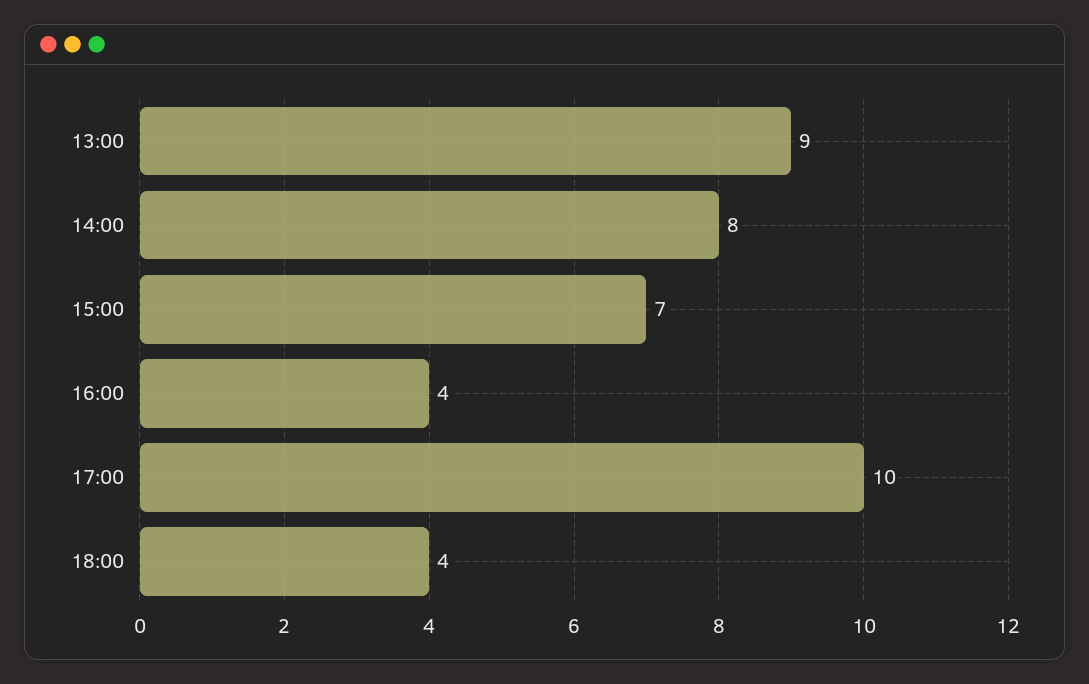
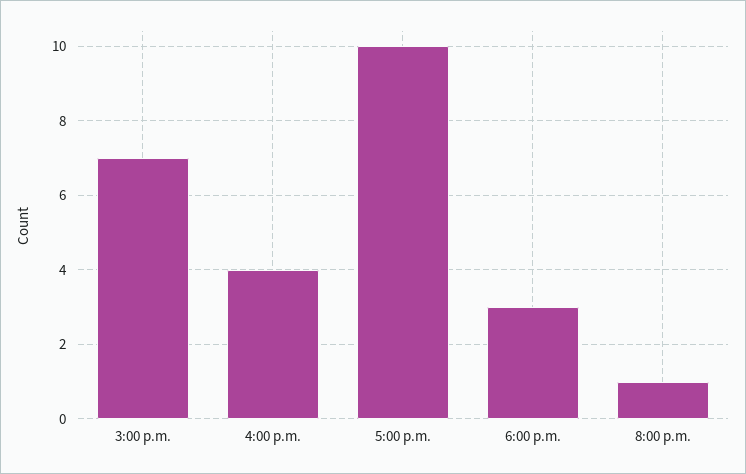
13:00: 9 -> none
14:00: 8 -> none
18:00: 4 -> 3
8:00 p.m.: none -> 1

